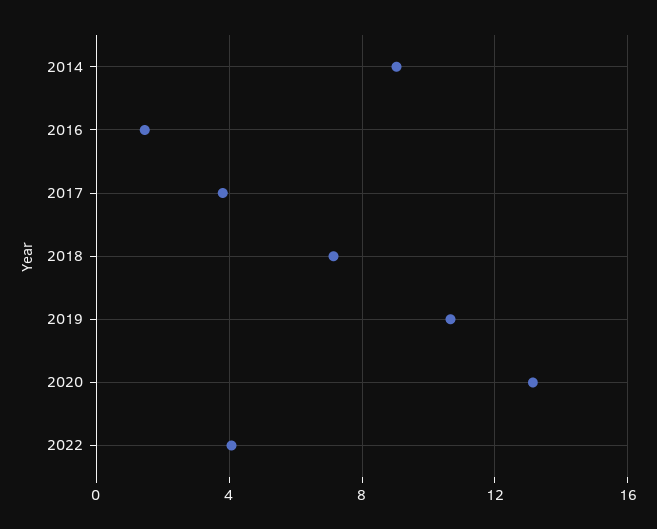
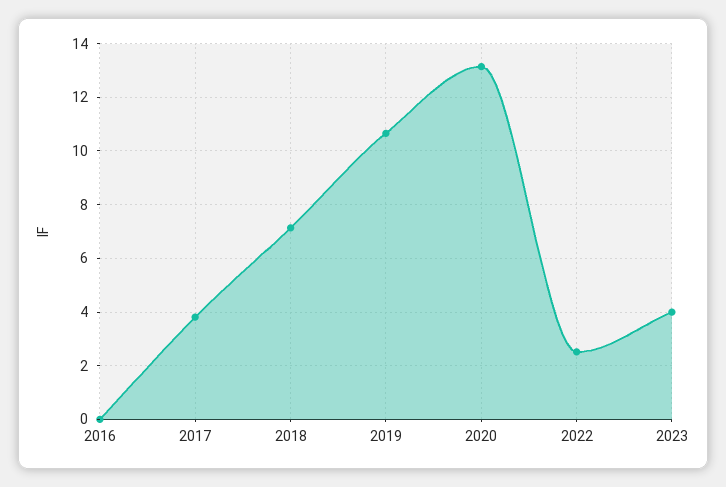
2014: 9 -> none
2016: 1.5 -> 0
2022: 4 -> 2.5
2023: none -> 4

